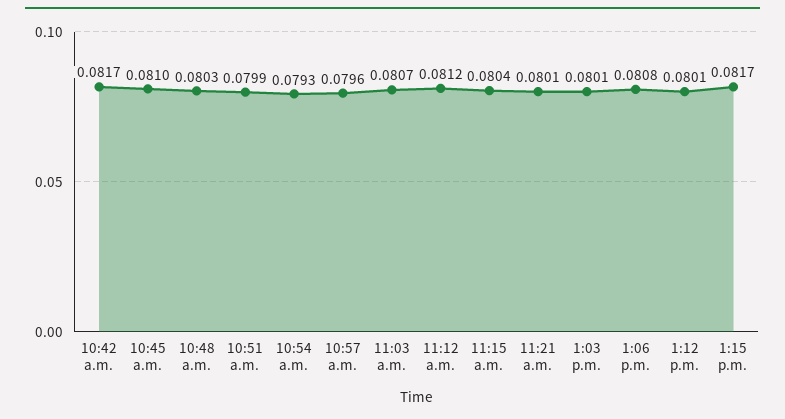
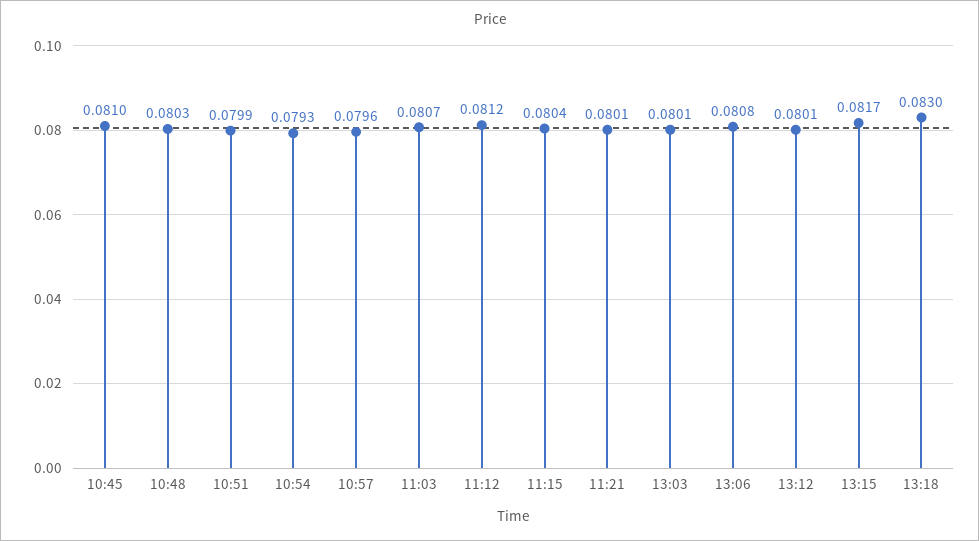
10:42 a.m.: 0.0817 -> none
13:18: none -> 0.083

